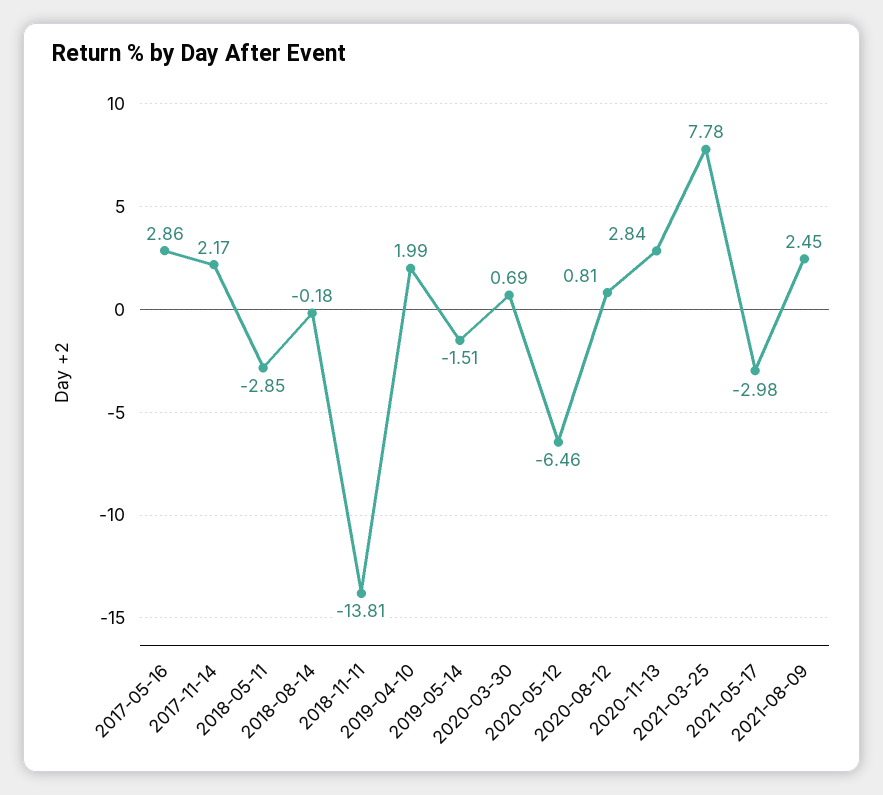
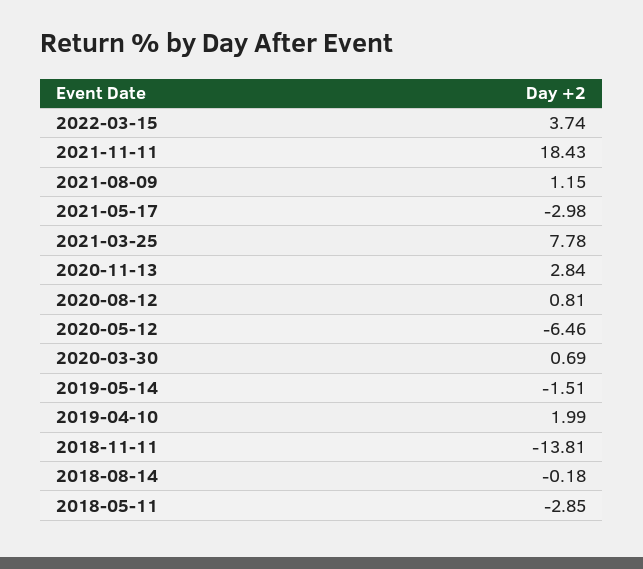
2017-05-16: 2.86 -> none
2017-11-14: 2.17 -> none
2021-08-09: 2.45 -> 1.15
2022-03-15: none -> 3.74
2021-11-11: none -> 18.43

